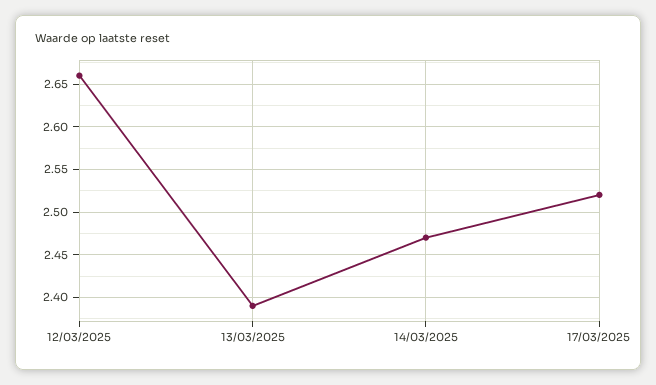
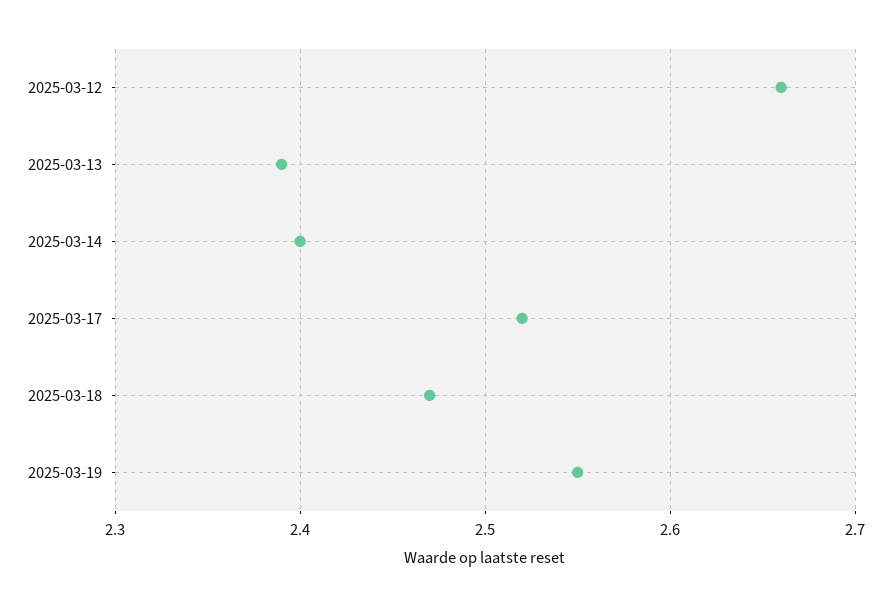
14/03/2025: 2.47 -> 2.4
2025-03-18: none -> 2.47
2025-03-19: none -> 2.55

